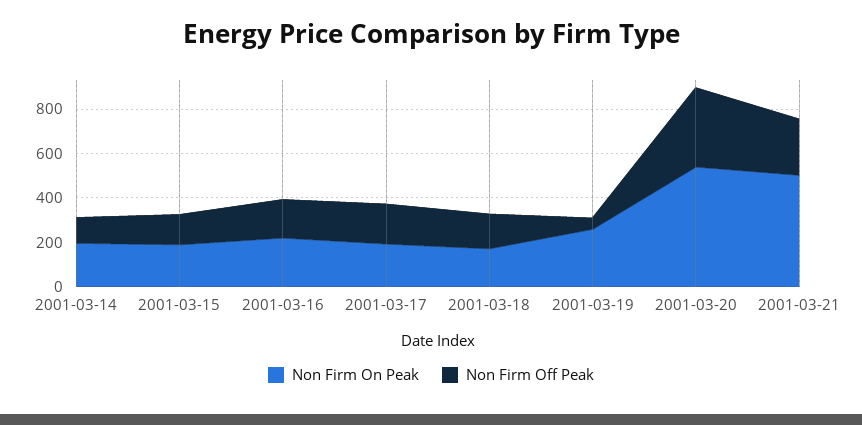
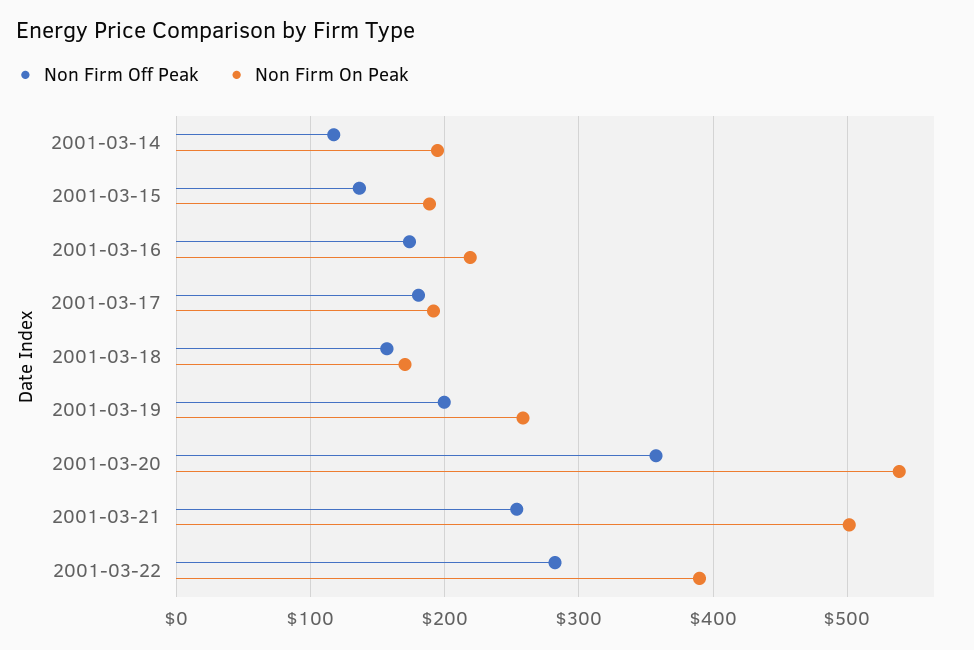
Non Firm Off Peak, 2001-03-19: 50 -> 200
Non Firm Off Peak, 2001-03-22: none -> 280
Non Firm On Peak, 2001-03-22: none -> 390

